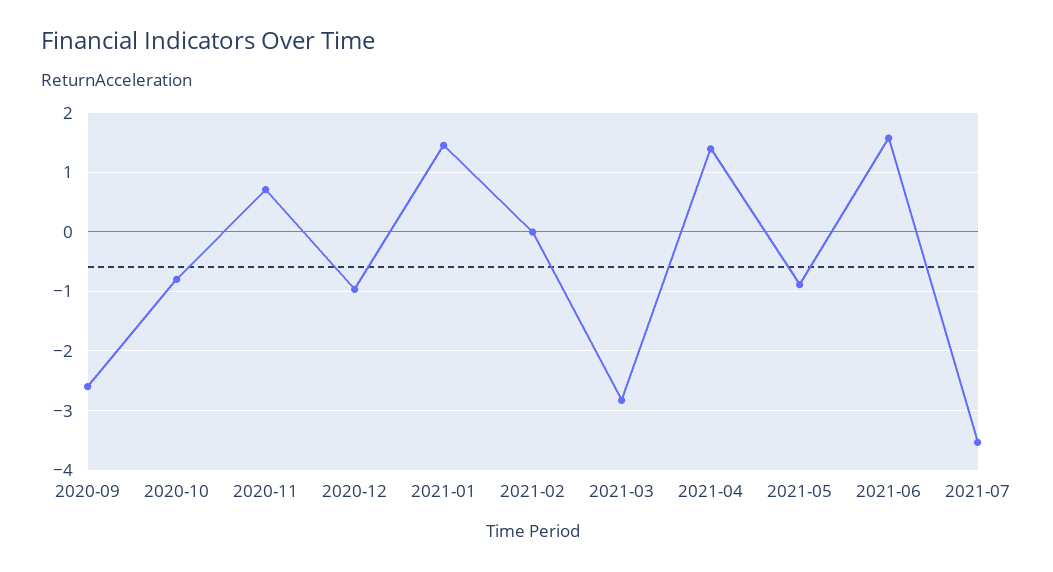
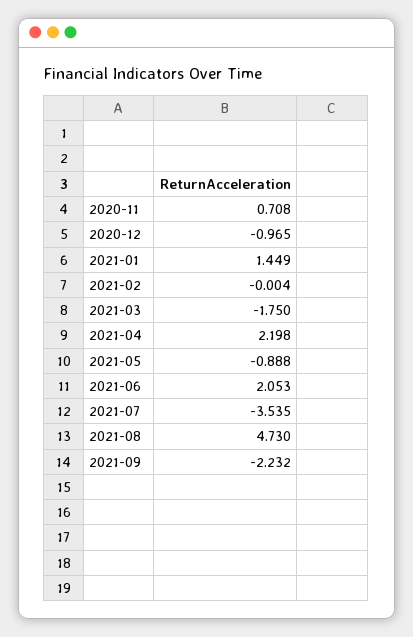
2020-09: -2.6 -> none
2020-10: -0.8 -> none
2021-03: -2.8 -> -1.75
2021-04: 1.4 -> 2.198
2021-06: 1.6 -> 2.053
2021-08: none -> 4.73
2021-09: none -> -2.232

